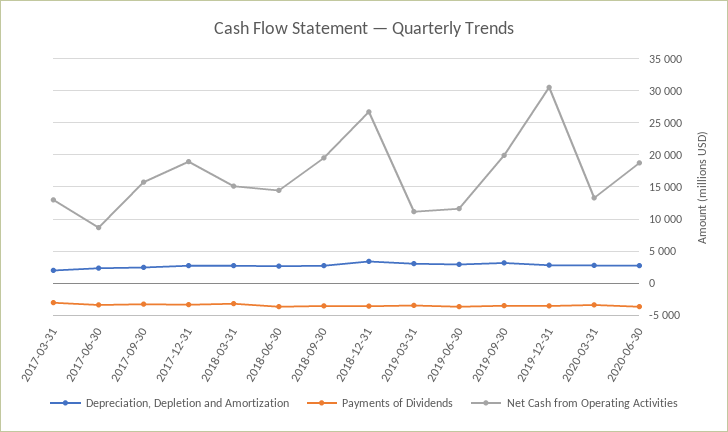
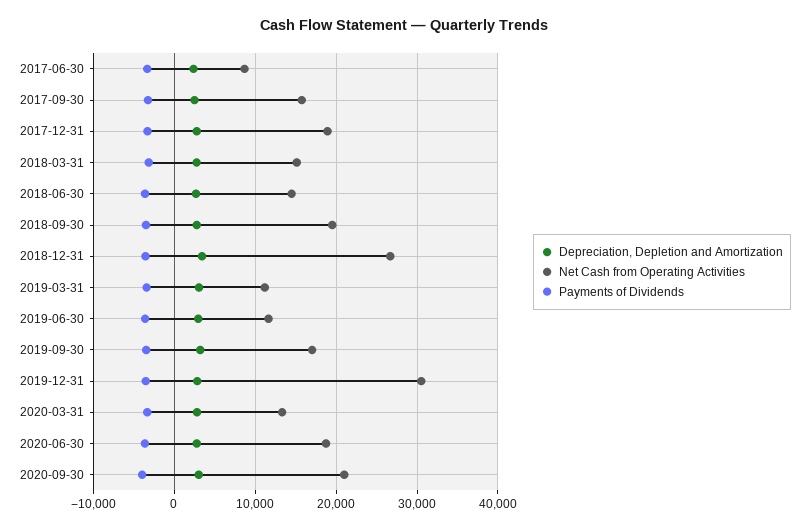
Depreciation, Depletion and Amortization, 2017-03-31: 2000 -> none
Payments of Dividends, 2017-03-31: -3000 -> none
Net Cash from Operating Activities, 2017-03-31: 13000 -> none
Net Cash from Operating Activities, 2019-09-30: 20000 -> 17000
Depreciation, Depletion and Amortization, 2020-09-30: none -> 3000
Net Cash from Operating Activities, 2020-09-30: none -> 21000
Payments of Dividends, 2020-09-30: none -> -4000

